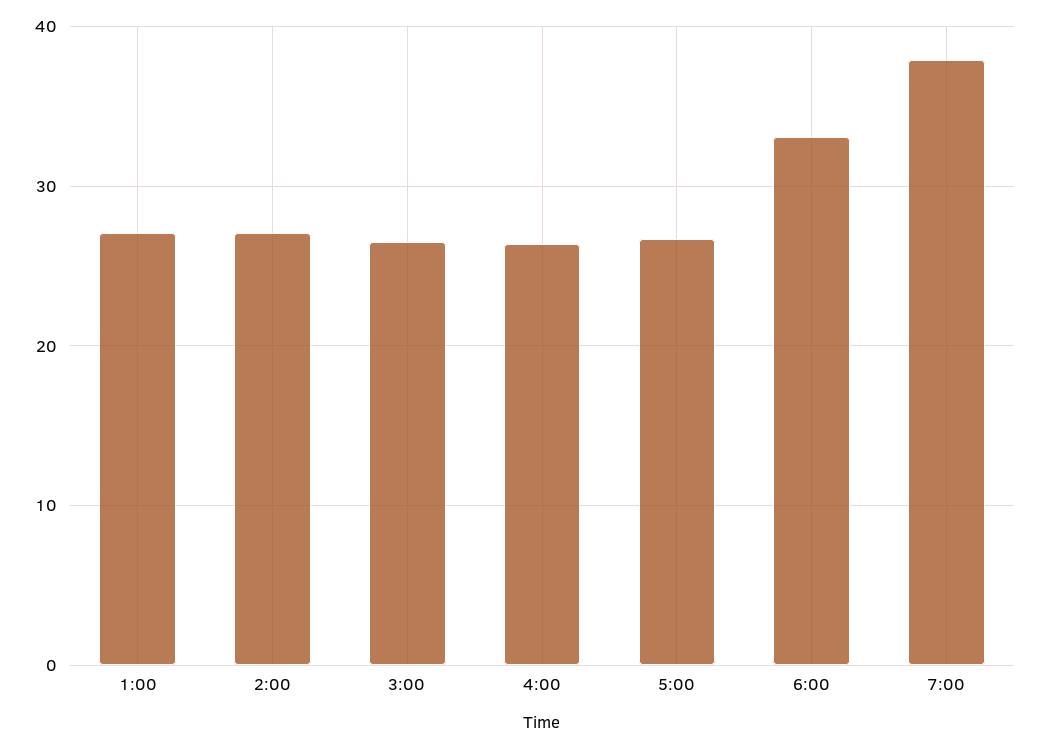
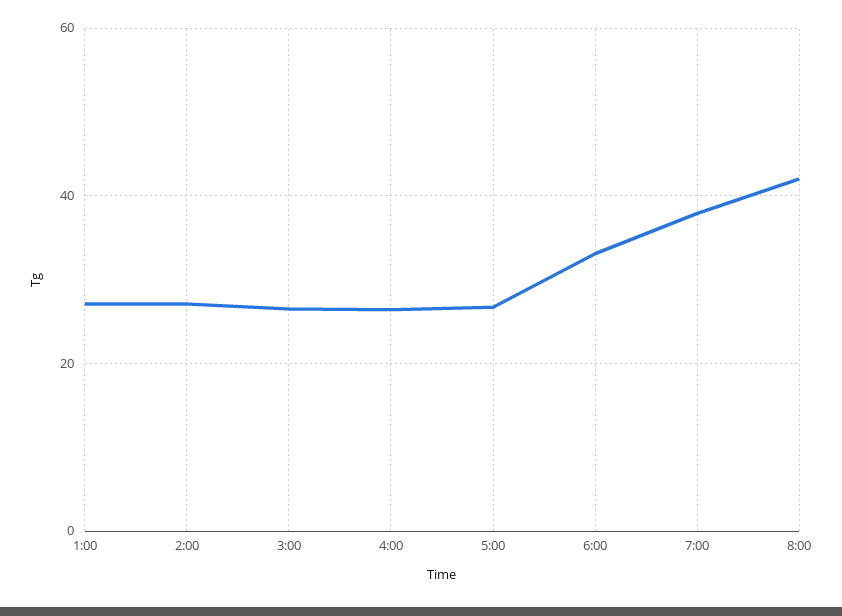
8:00: none -> 42

